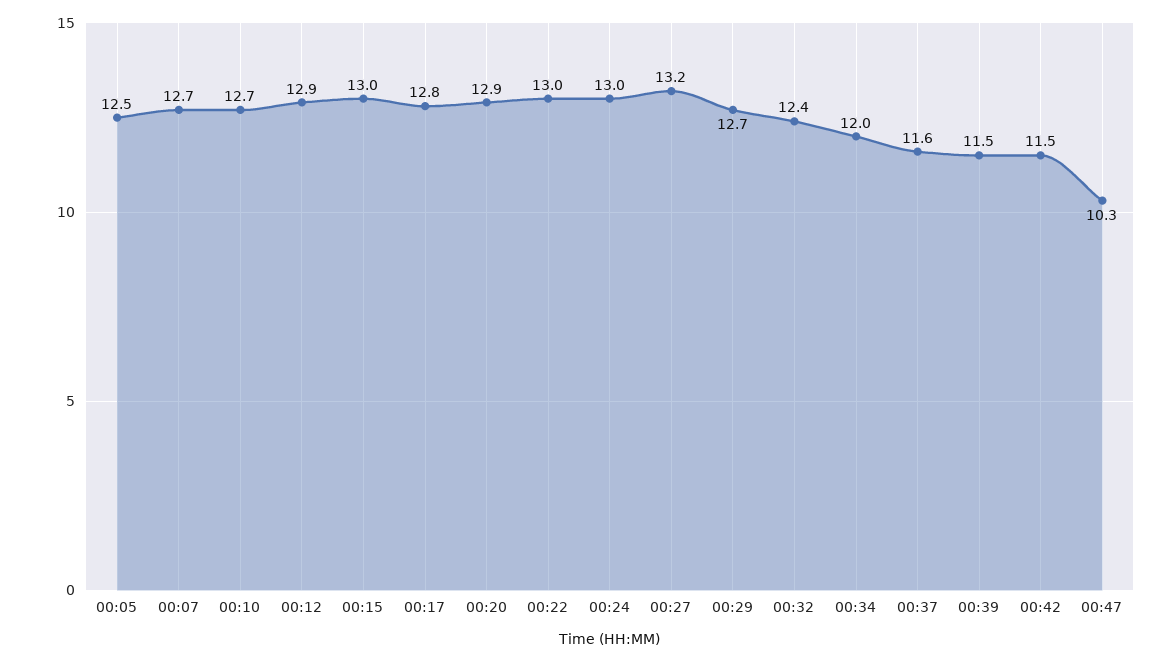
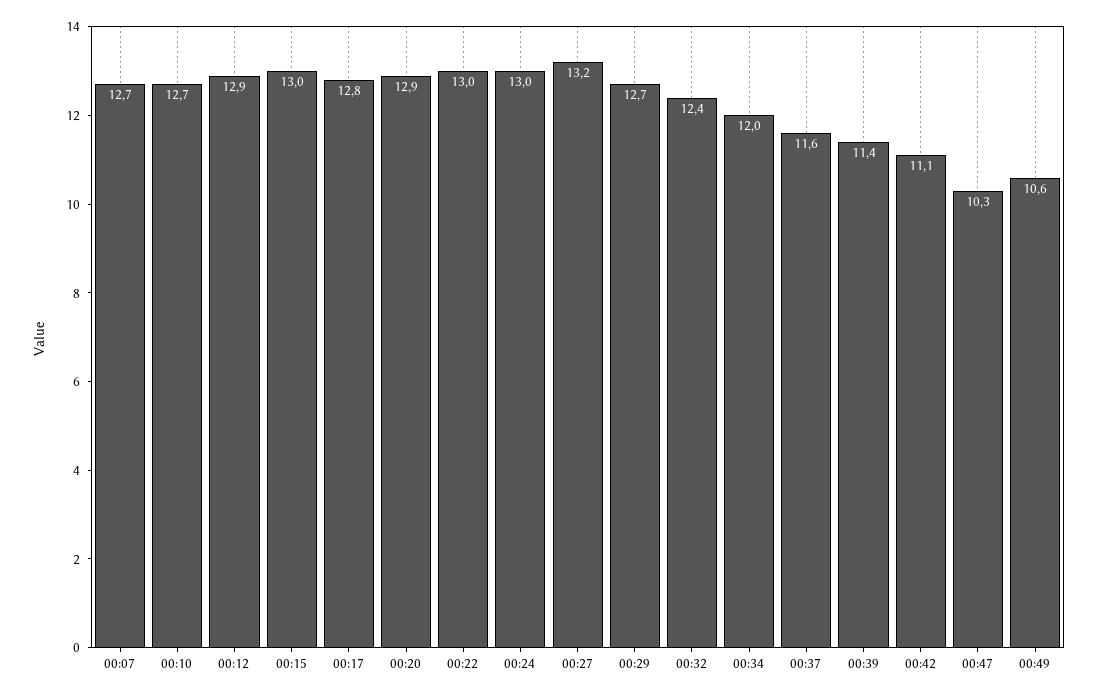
00:05: 12.5 -> none
00:39: 11.5 -> 11.4
00:42: 11.5 -> 11.1
00:49: none -> 10.6

